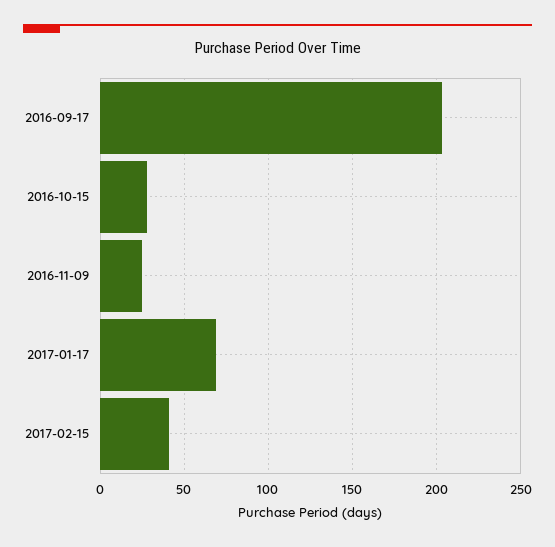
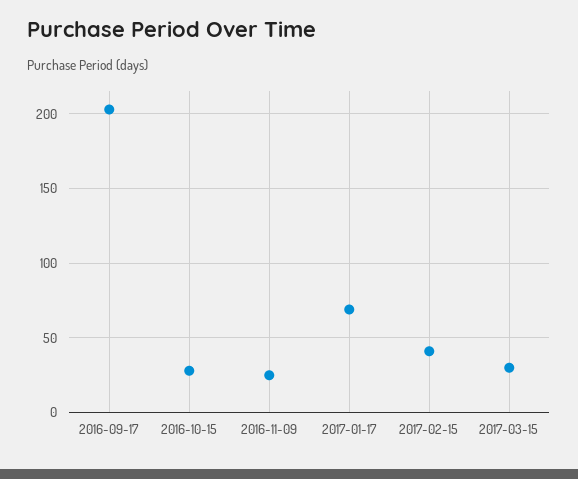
2017-03-15: none -> 30

